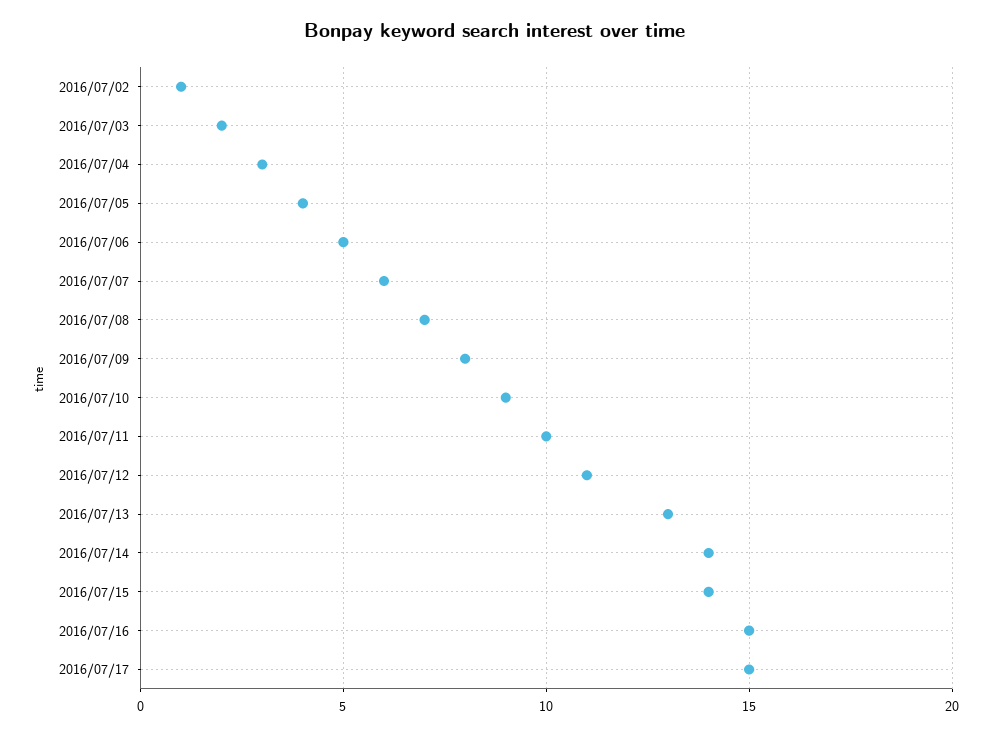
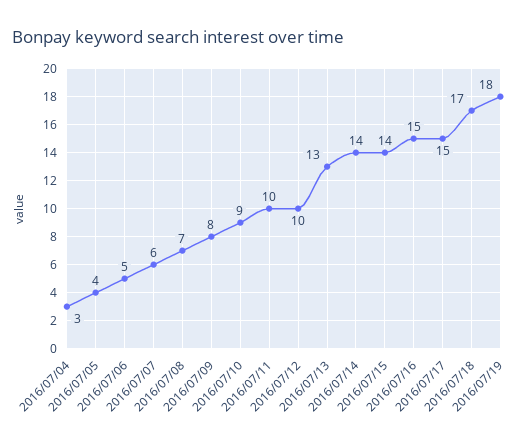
2016/07/02: 1 -> none
2016/07/03: 2 -> none
2016/07/12: 11 -> 10
2016/07/18: none -> 17
2016/07/19: none -> 18

